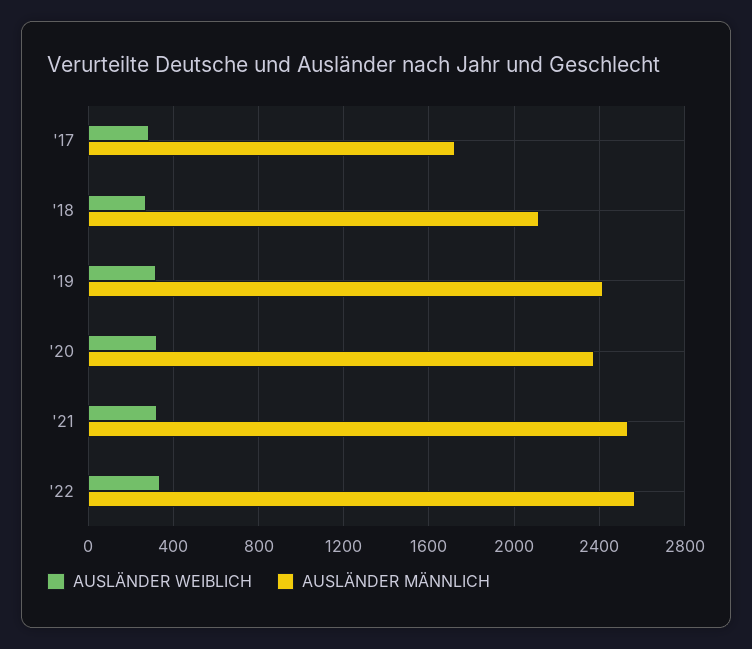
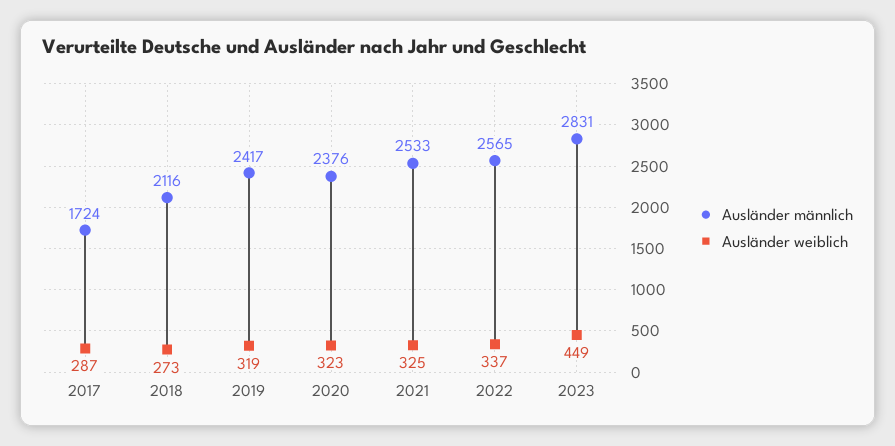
AUSLÄNDER MÄNNLICH, 2023: none -> 2831
AUSLÄNDER WEIBLICH, 2023: none -> 449

